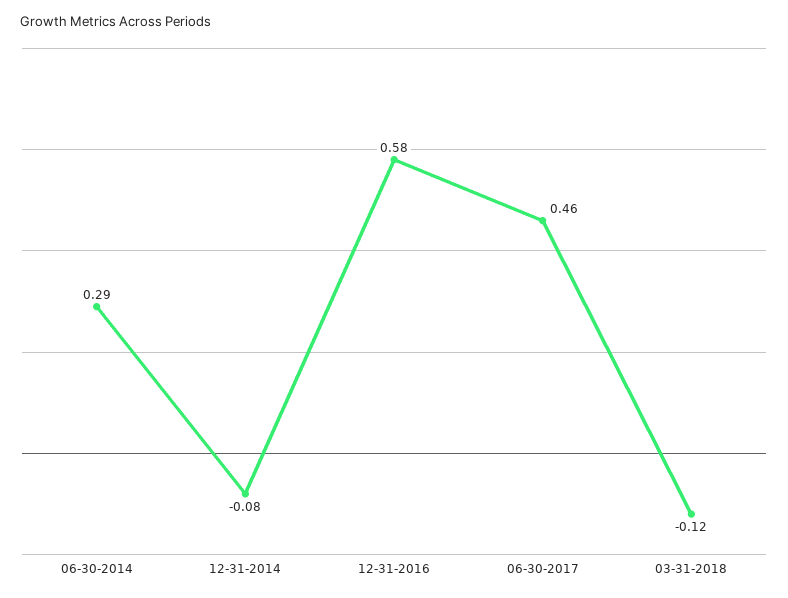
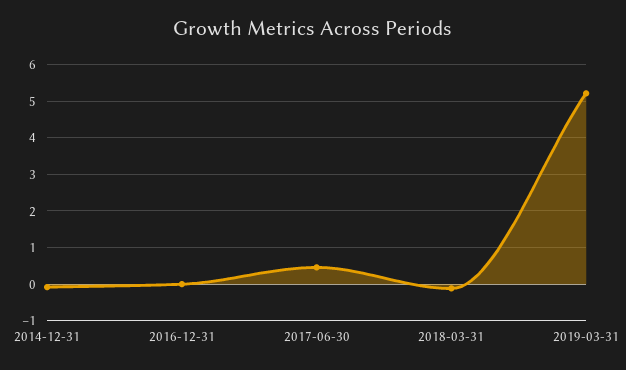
06-30-2014: 0.29 -> none
12-31-2016: 0.58 -> 0
2019-03-31: none -> 5.2

